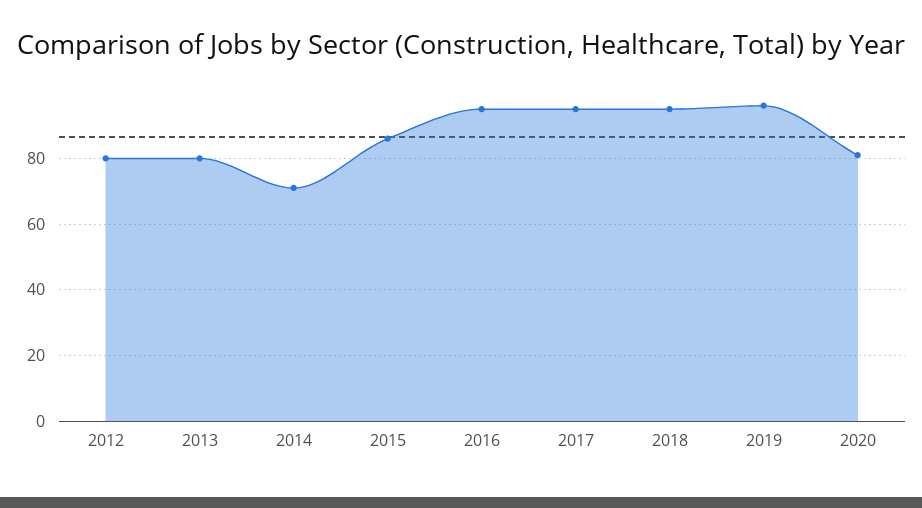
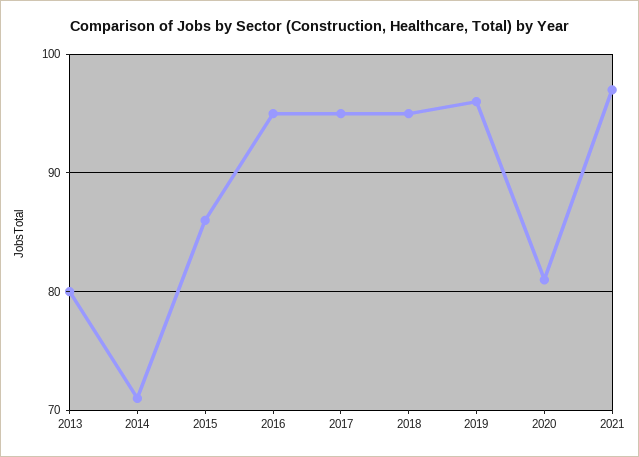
2012: 80 -> none
2021: none -> 97

